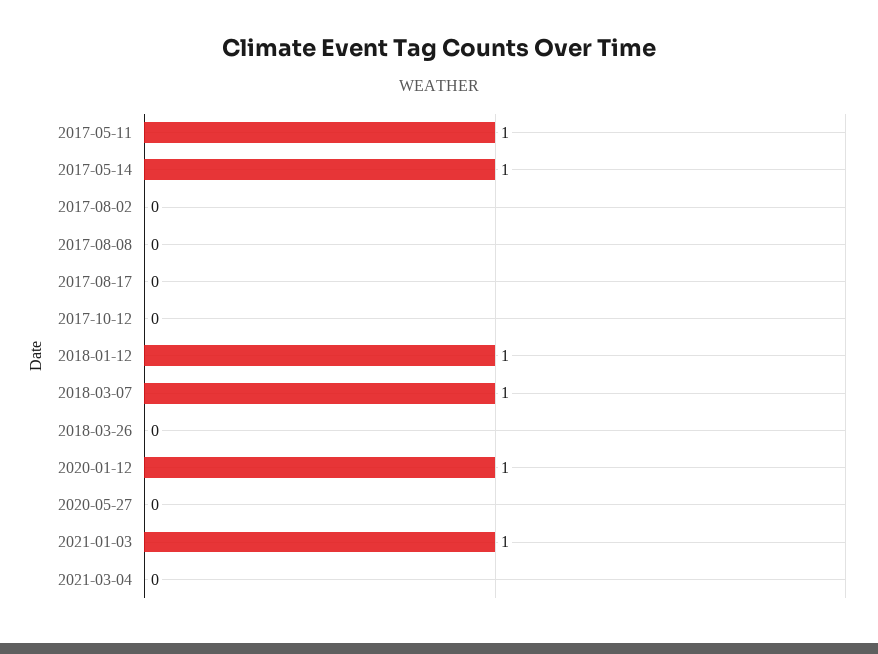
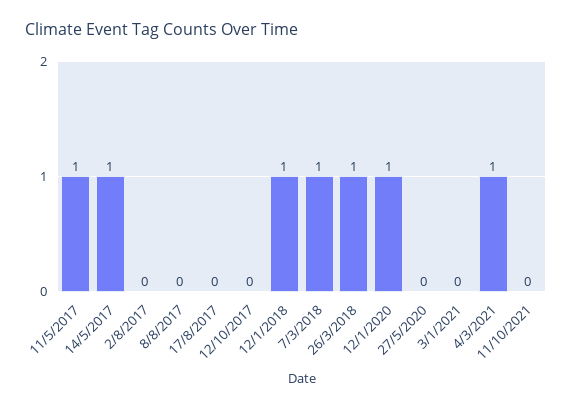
2018-03-26: 0 -> 1
2021-01-03: 1 -> 0
2021-03-04: 0 -> 1
11/10/2021: none -> 0

